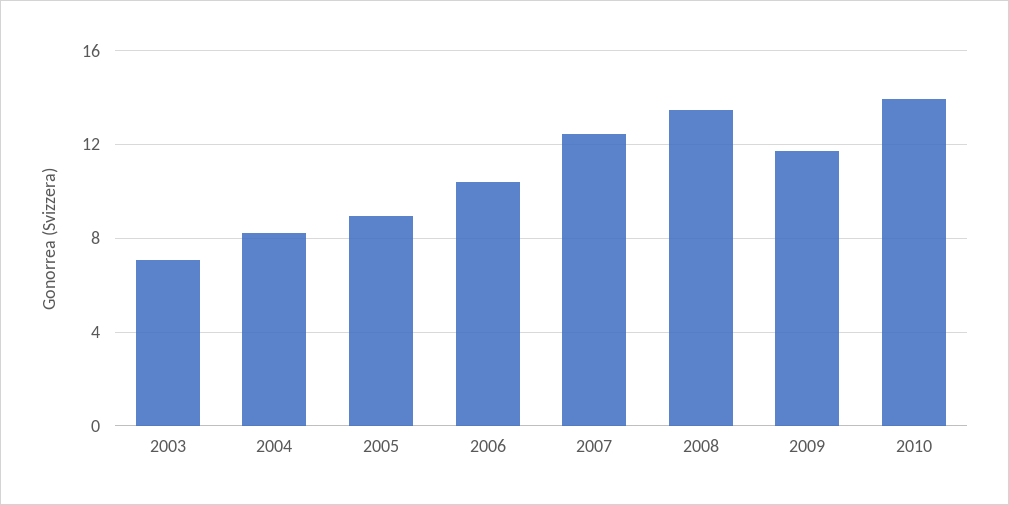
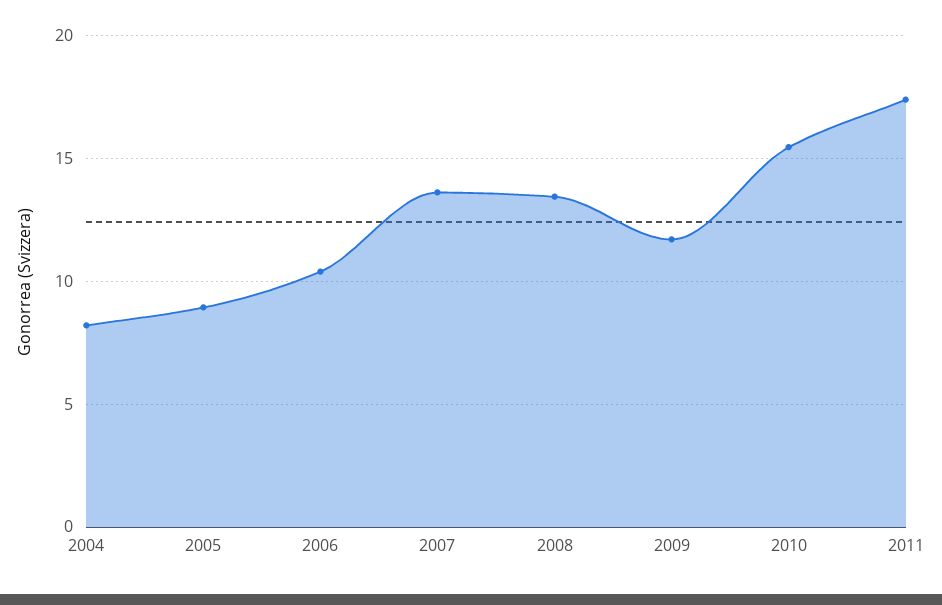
2003: 7 -> none
2007: 12.5 -> 13.5
2010: 14 -> 15.5
2011: none -> 17.5

